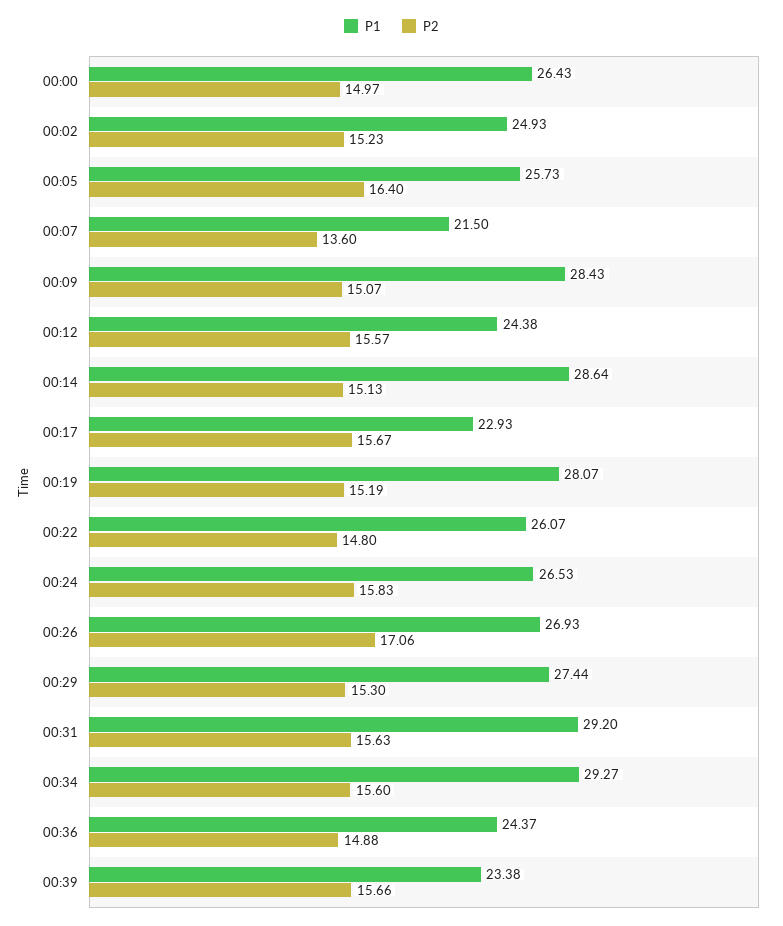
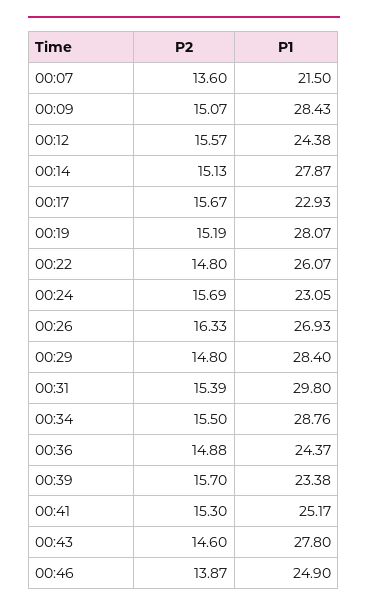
P1, 00:00: 26.43 -> none
P2, 00:00: 14.97 -> none
P1, 00:02: 24.93 -> none
P2, 00:02: 15.23 -> none
P1, 00:05: 25.73 -> none
P2, 00:05: 16.4 -> none
P1, 00:14: 28.64 -> 27.87
P1, 00:24: 26.53 -> 23.05
P2, 00:24: 15.83 -> 15.69
P2, 00:26: 17.06 -> 16.33
P1, 00:29: 27.44 -> 28.4
P2, 00:29: 15.3 -> 14.8
P1, 00:31: 29.2 -> 29.8
P2, 00:31: 15.63 -> 15.39
P1, 00:34: 29.27 -> 28.76
P2, 00:34: 15.6 -> 15.5
P2, 00:39: 15.66 -> 15.7
P2, 00:41: none -> 15.3
P1, 00:41: none -> 25.17
P2, 00:43: none -> 14.6
P1, 00:43: none -> 27.8
P2, 00:46: none -> 13.87
P1, 00:46: none -> 24.9

